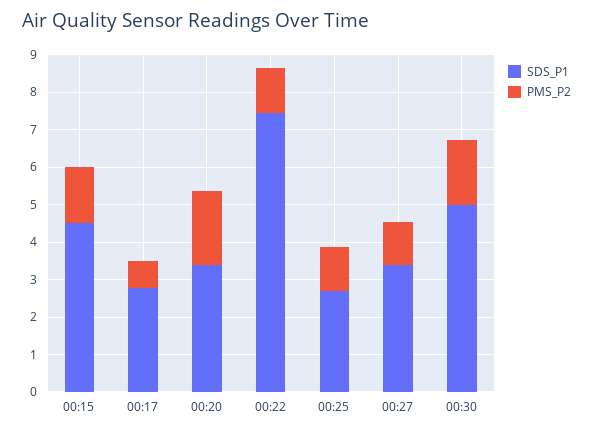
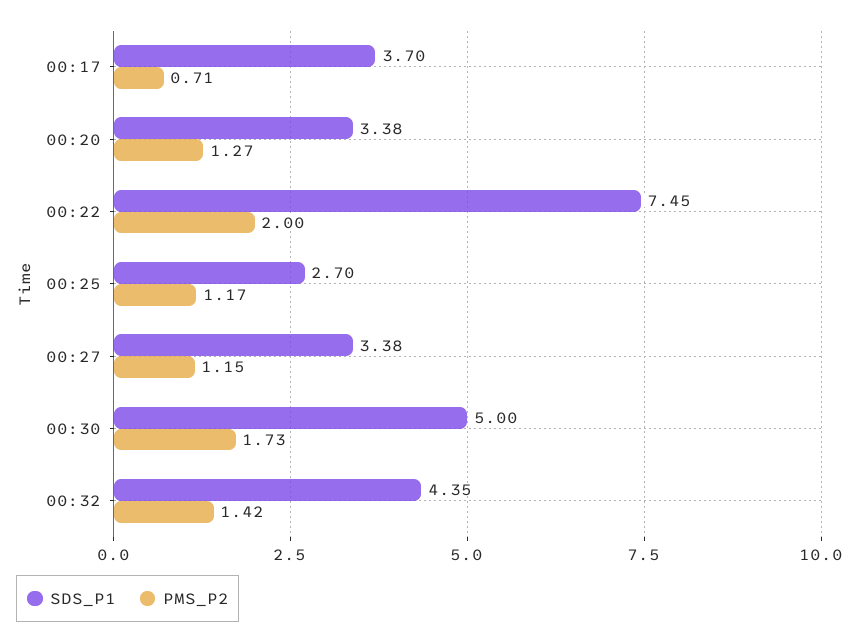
SDS_P1, 00:15: 4.5 -> none
PMS_P2, 00:15: 1.5 -> none
SDS_P1, 00:17: 2.75 -> 3.7
PMS_P2, 00:20: 2 -> 1.27
PMS_P2, 00:22: 1.25 -> 2
SDS_P1, 00:32: none -> 4.35
PMS_P2, 00:32: none -> 1.42

